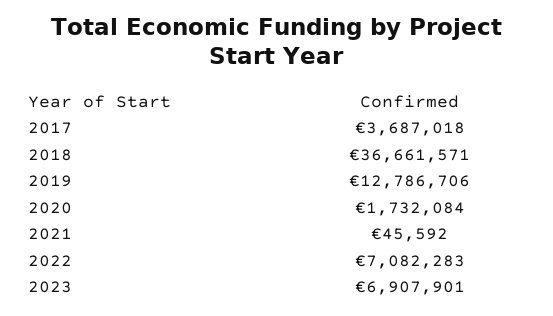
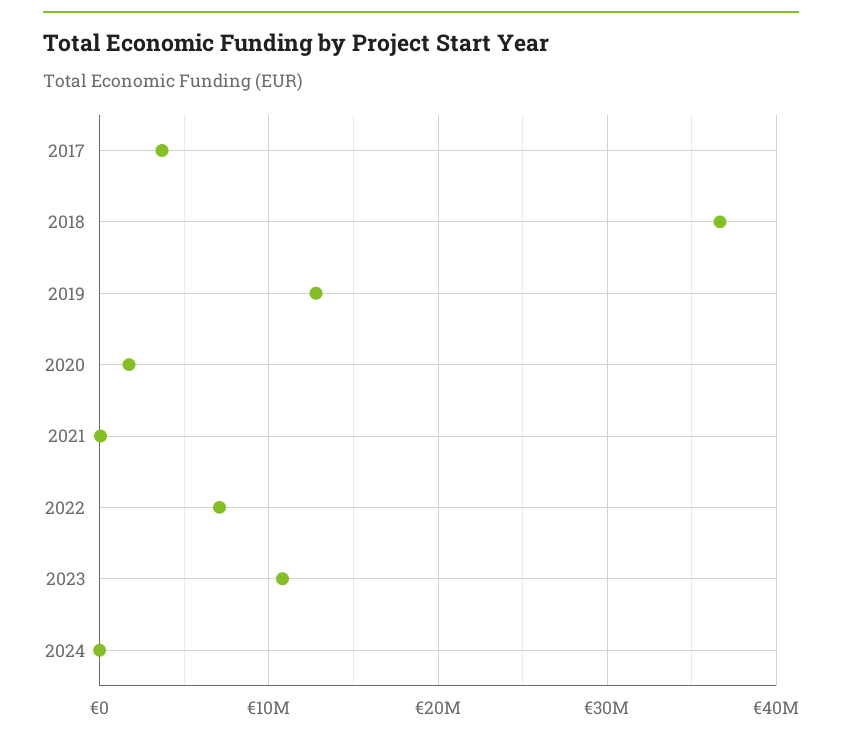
2023: 6907901 -> 11000000
2024: none -> 0

